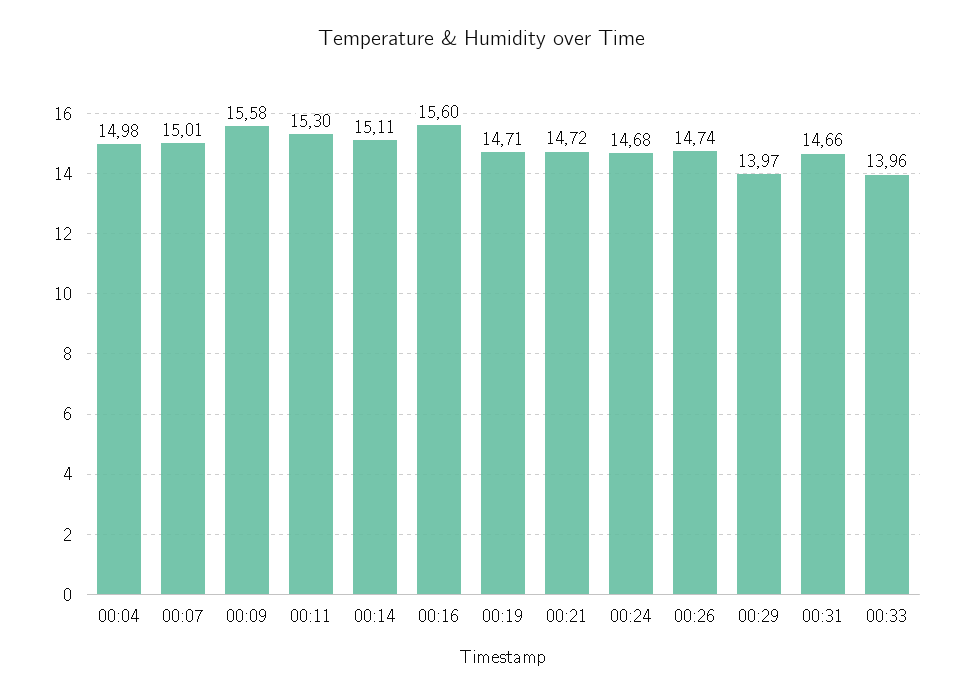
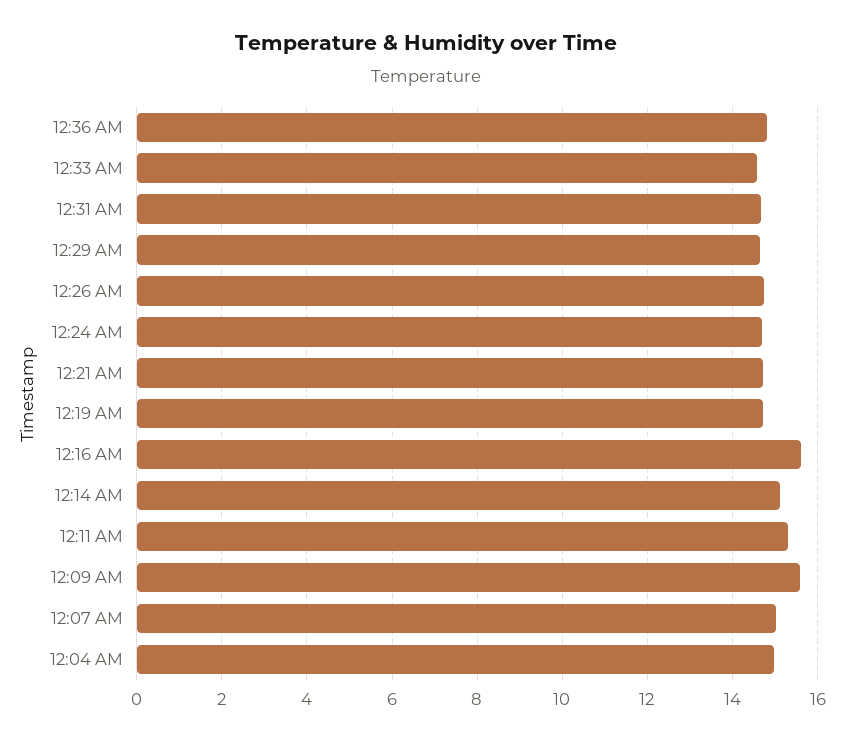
00:29: 13.97 -> 14.6
00:33: 13.96 -> 14.6
12:36 AM: none -> 14.8

